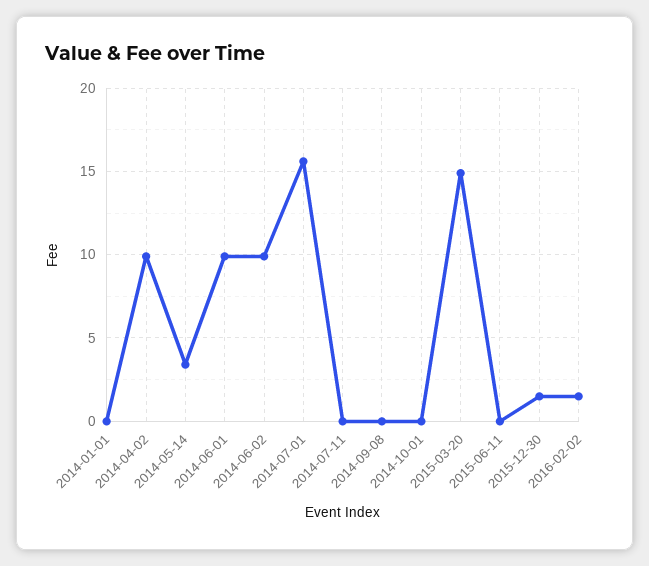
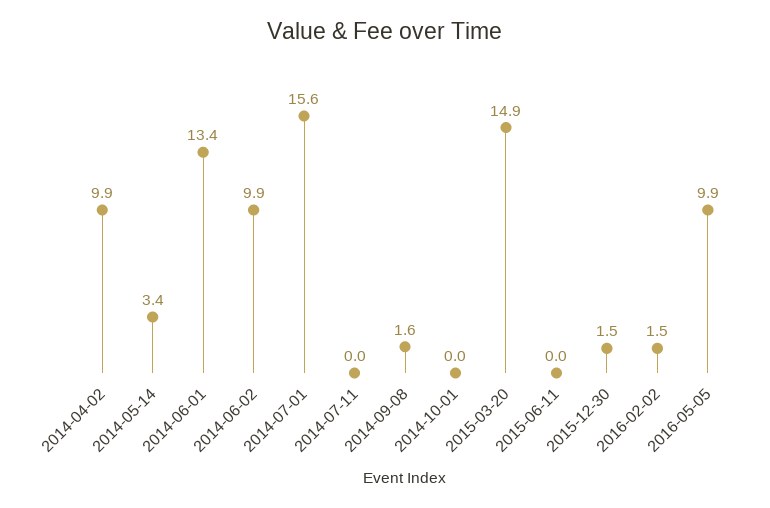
2014-01-01: 0 -> none
2014-06-01: 10 -> 13.4
2014-09-08: 0 -> 1.6
2016-05-05: none -> 9.9

